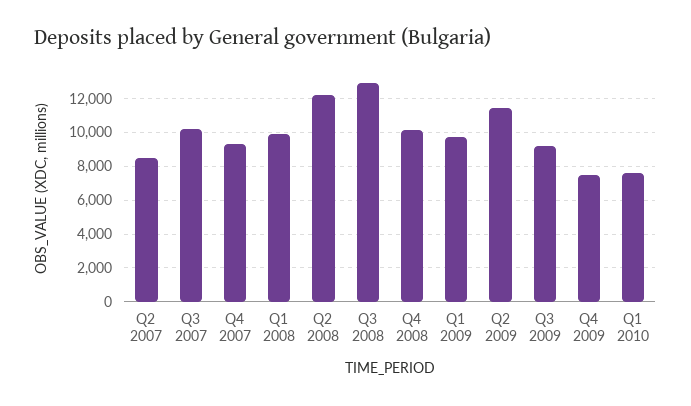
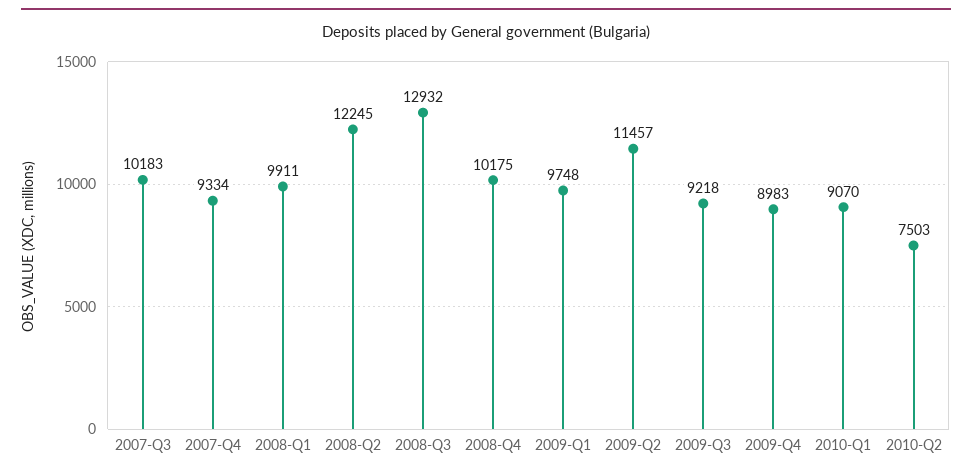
Q2 2007: 8500 -> none
Q4 2009: 7500 -> 8983
Q1 2010: 7500 -> 9070
2010-Q2: none -> 7503

